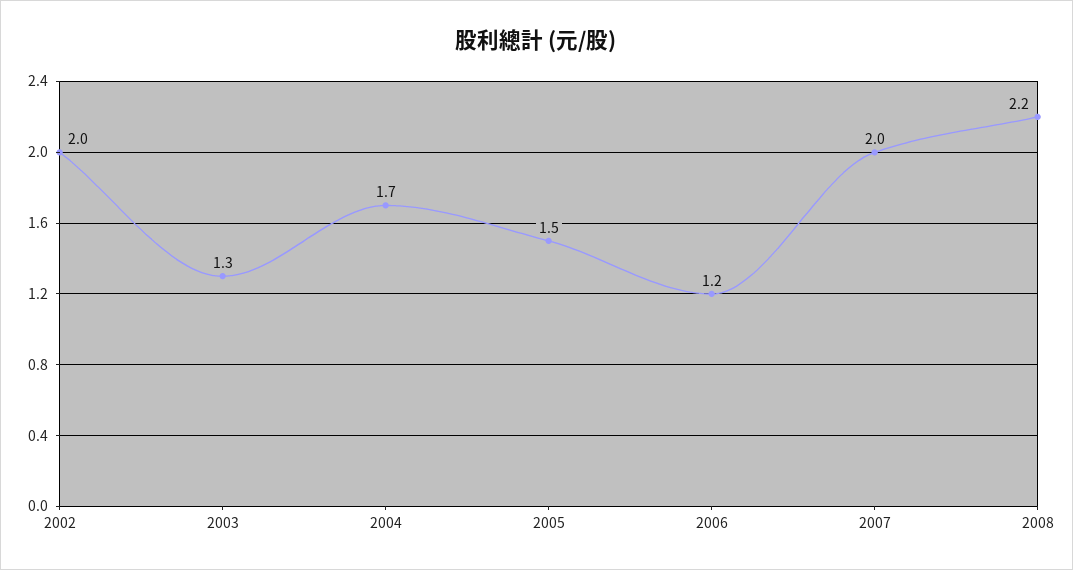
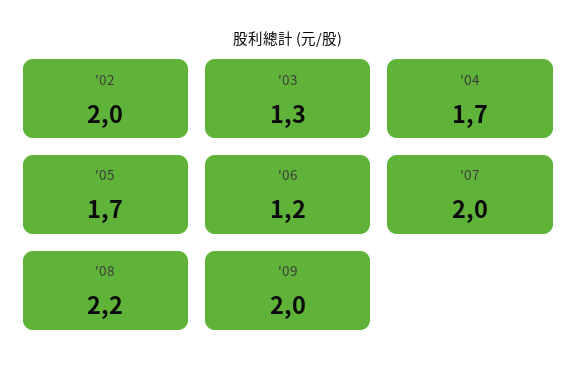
2005: 1.5 -> 1.7
'09: none -> 2

